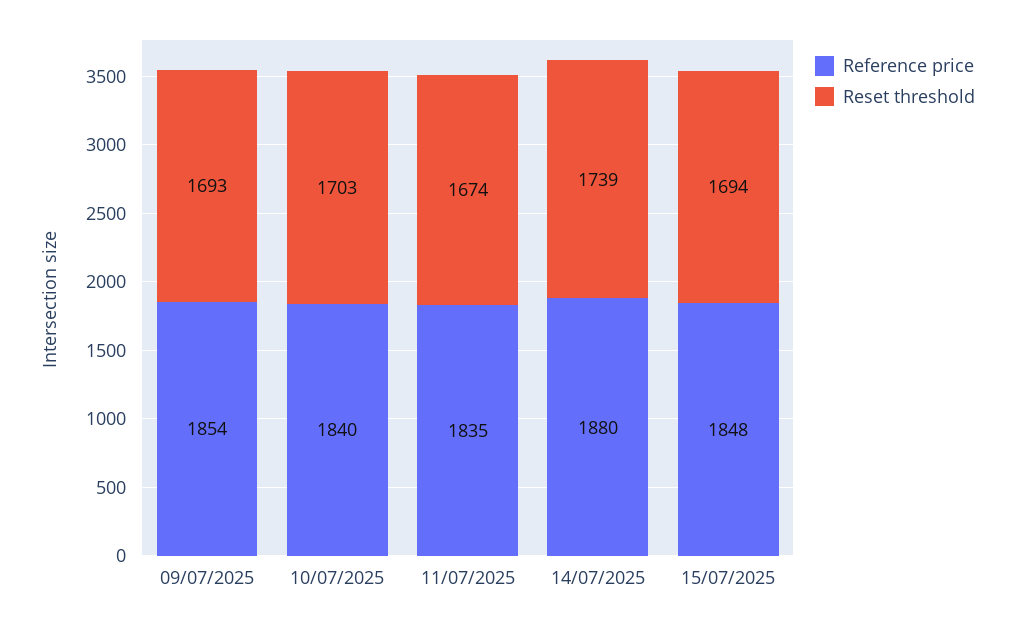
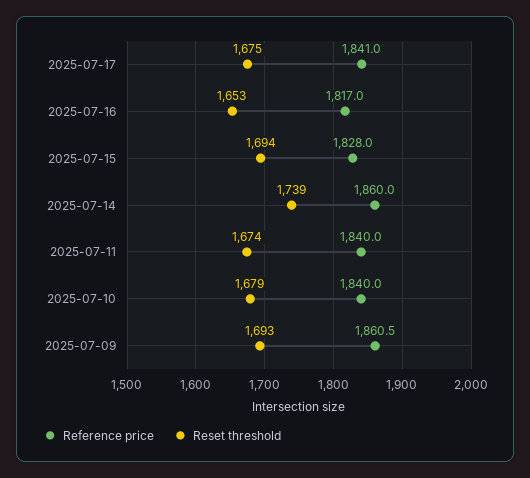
Reference price, 09/07/2025: 1854 -> 1860.5
Reset threshold, 10/07/2025: 1703 -> 1679
Reference price, 11/07/2025: 1835 -> 1840
Reference price, 14/07/2025: 1880 -> 1860
Reference price, 15/07/2025: 1848 -> 1828
Reference price, 2025-07-17: none -> 1841
Reset threshold, 2025-07-17: none -> 1675
Reference price, 2025-07-16: none -> 1817
Reset threshold, 2025-07-16: none -> 1653

